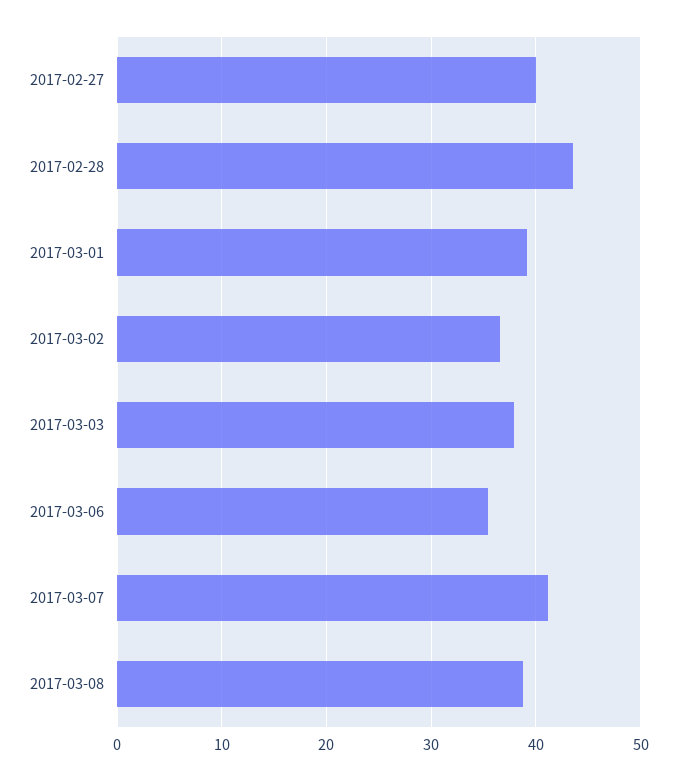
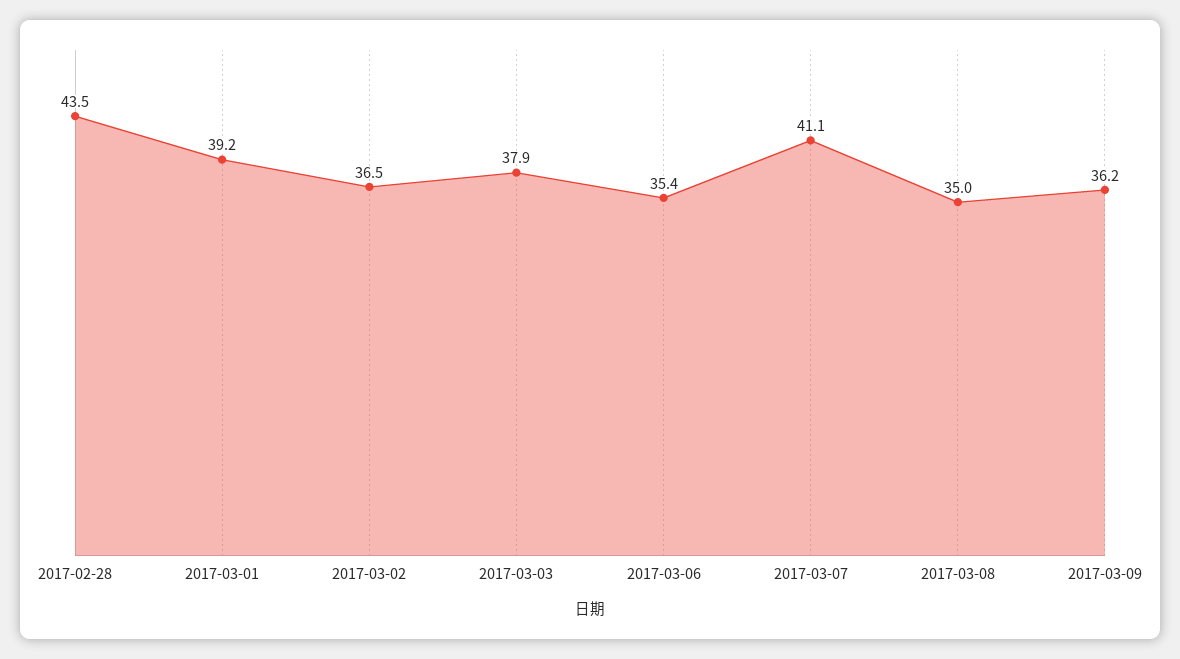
2017-02-27: 40 -> none
2017-03-08: 39 -> 35
2017-03-09: none -> 36.2

